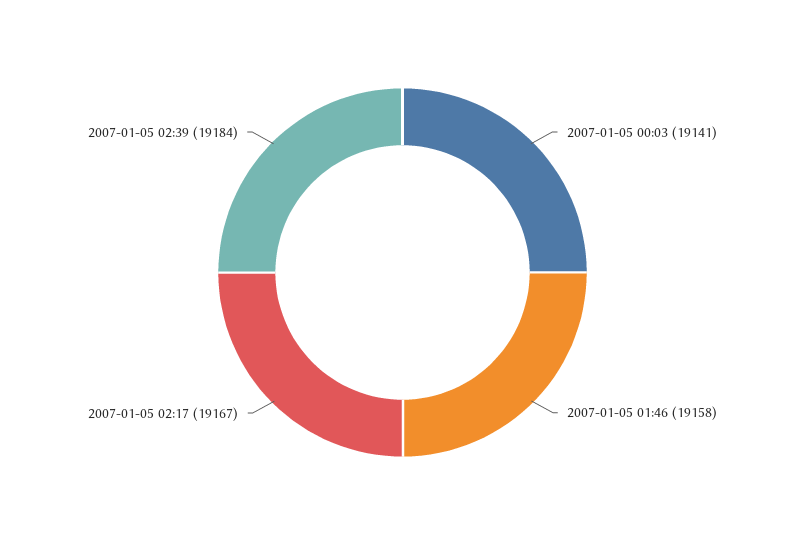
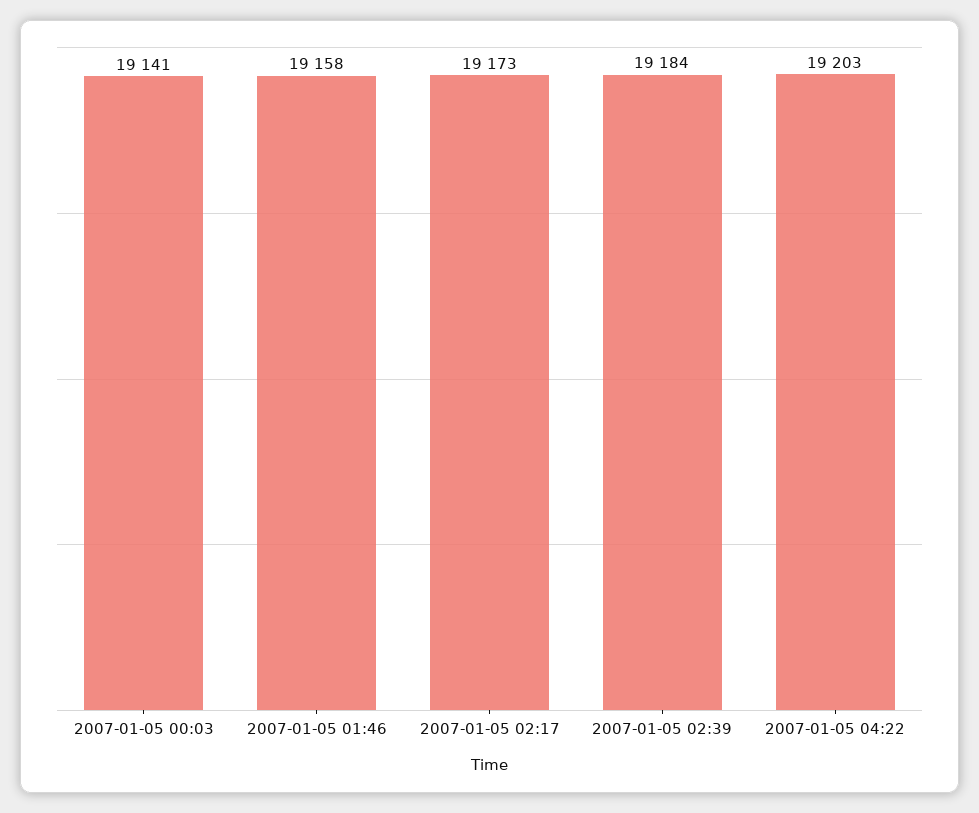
2007-01-05 02:17: 19167 -> 19173
2007-01-05 04:22: none -> 19203

